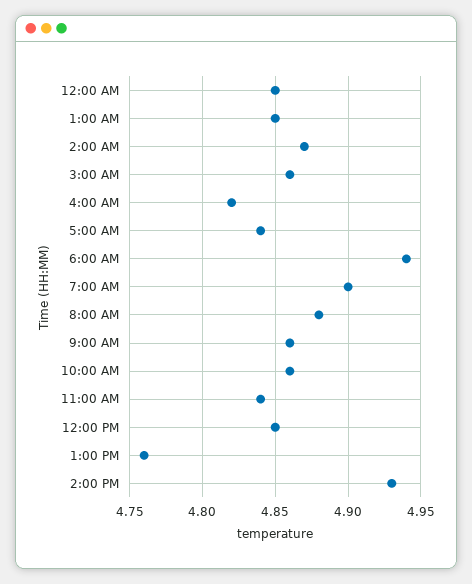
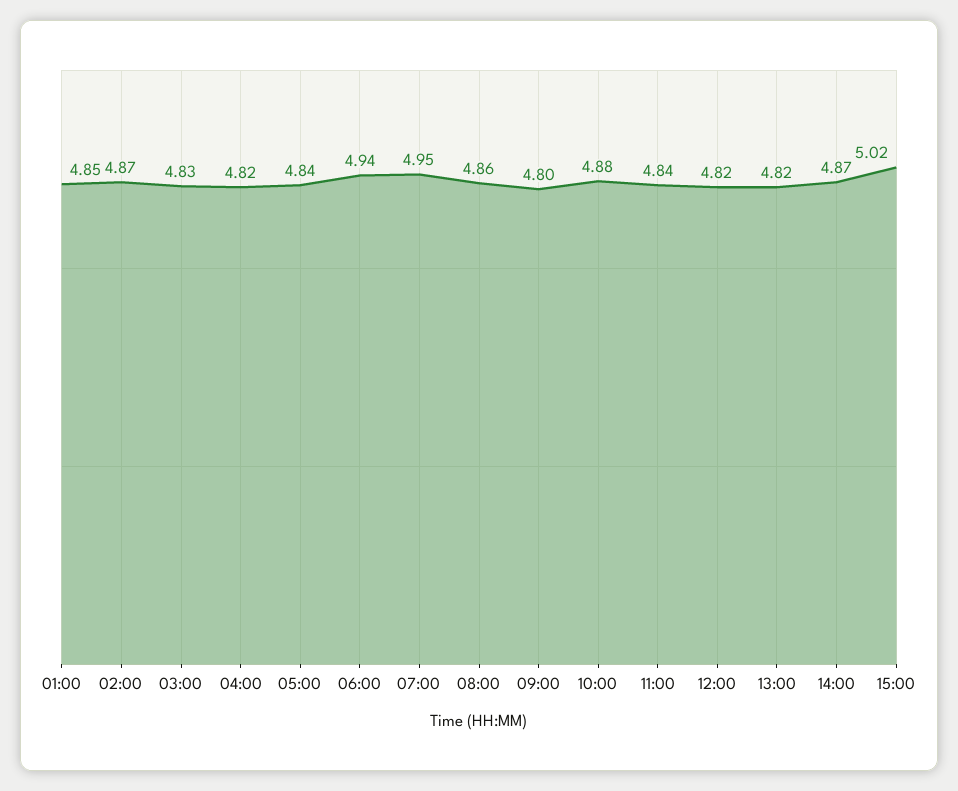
12:00 AM: 4.85 -> none
3:00 AM: 4.86 -> 4.83
7:00 AM: 4.9 -> 4.95
8:00 AM: 4.88 -> 4.86
9:00 AM: 4.86 -> 4.8
10:00 AM: 4.86 -> 4.88
12:00 PM: 4.85 -> 4.82
1:00 PM: 4.76 -> 4.82
2:00 PM: 4.93 -> 4.87
15:00: none -> 5.02

